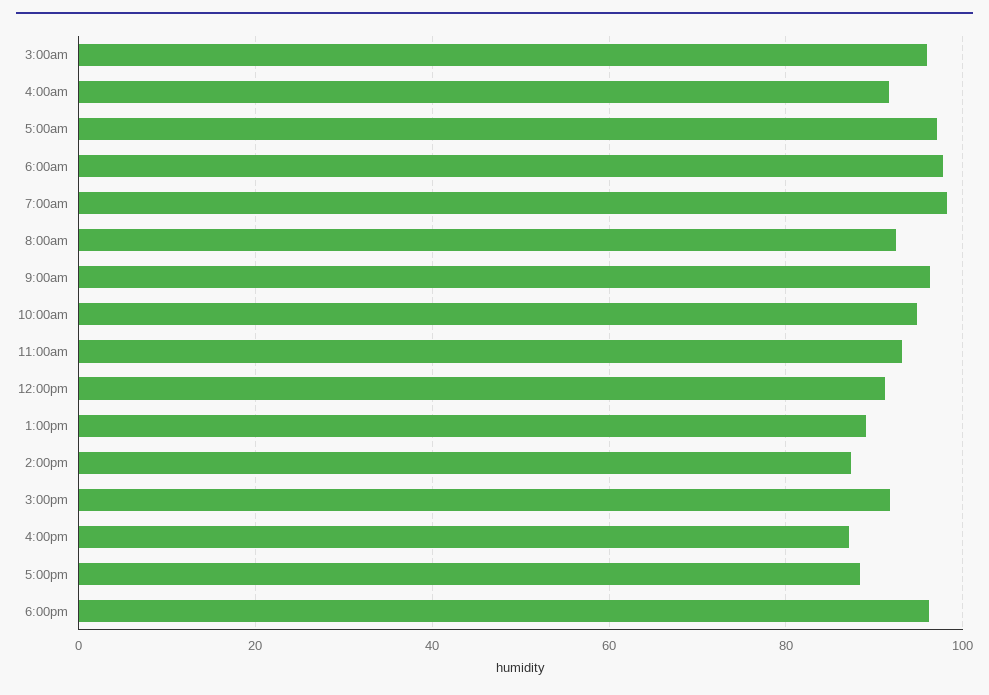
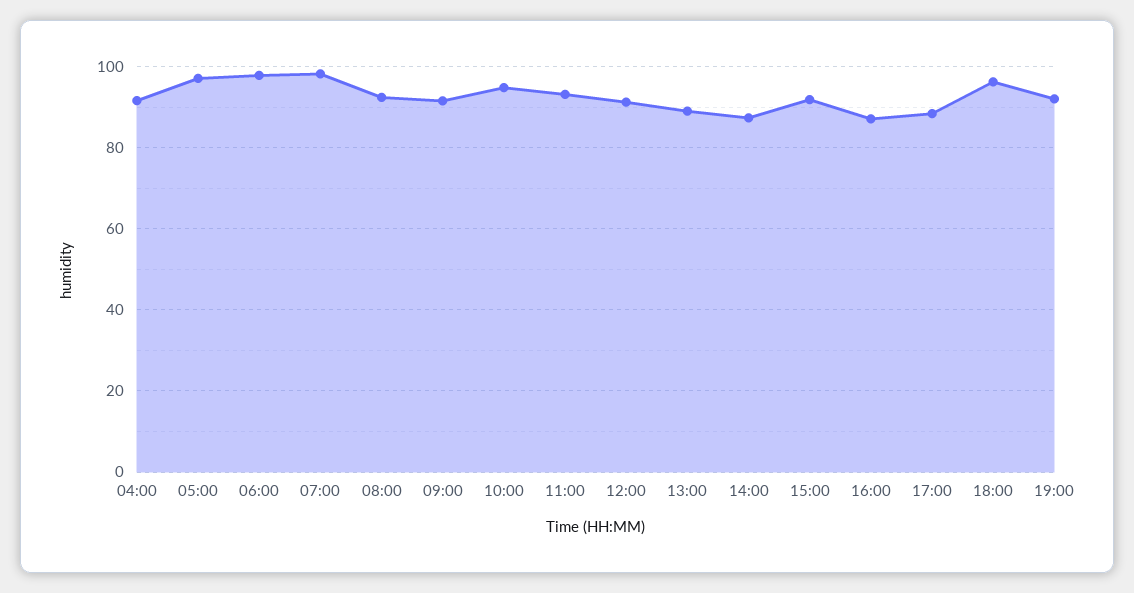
3:00am: 96 -> none
9:00am: 96 -> 92
19:00: none -> 92

